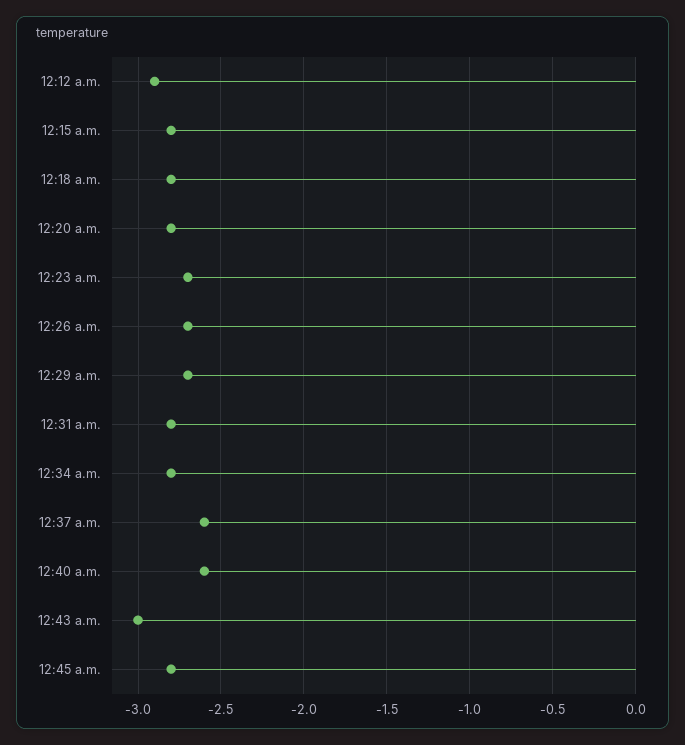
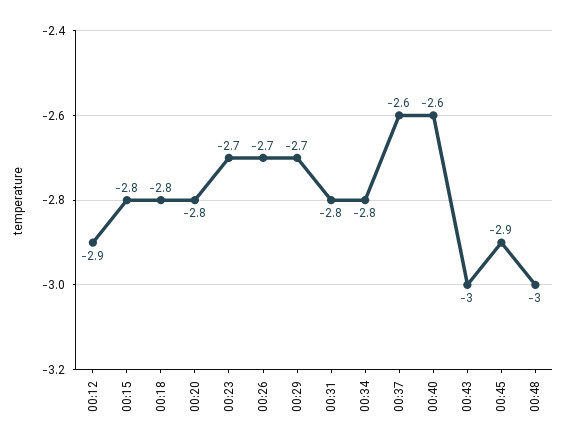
12:45 a.m.: -2.8 -> -2.9
00:48: none -> -3

